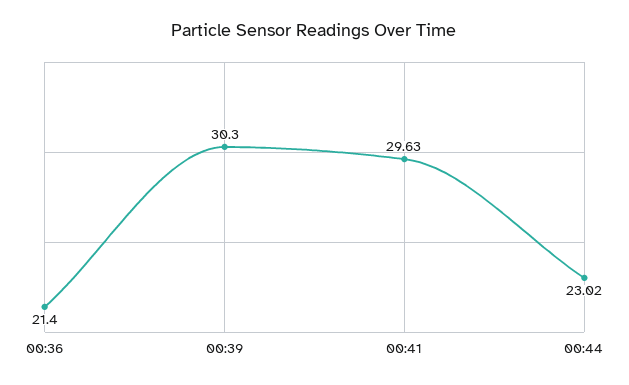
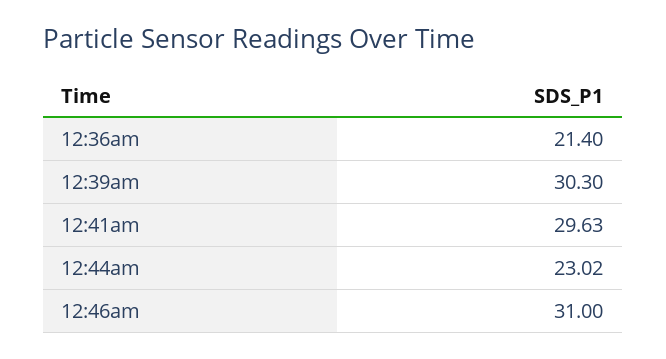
12:46am: none -> 31

